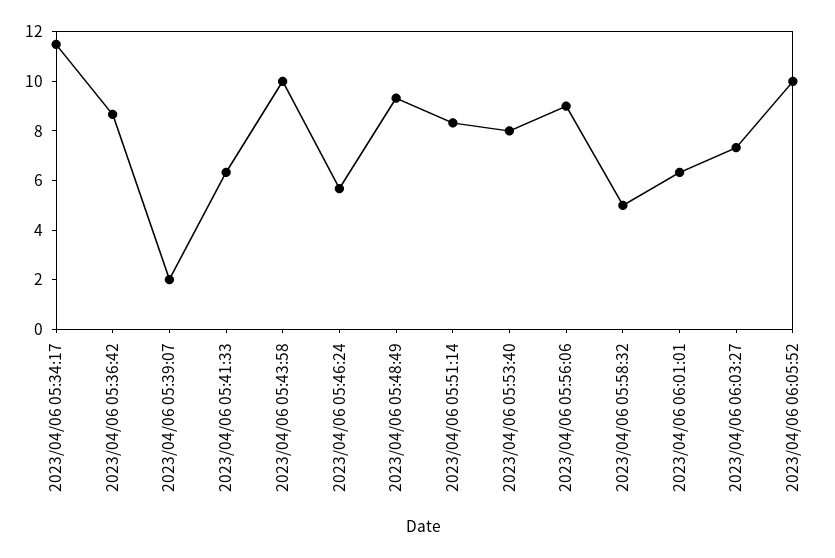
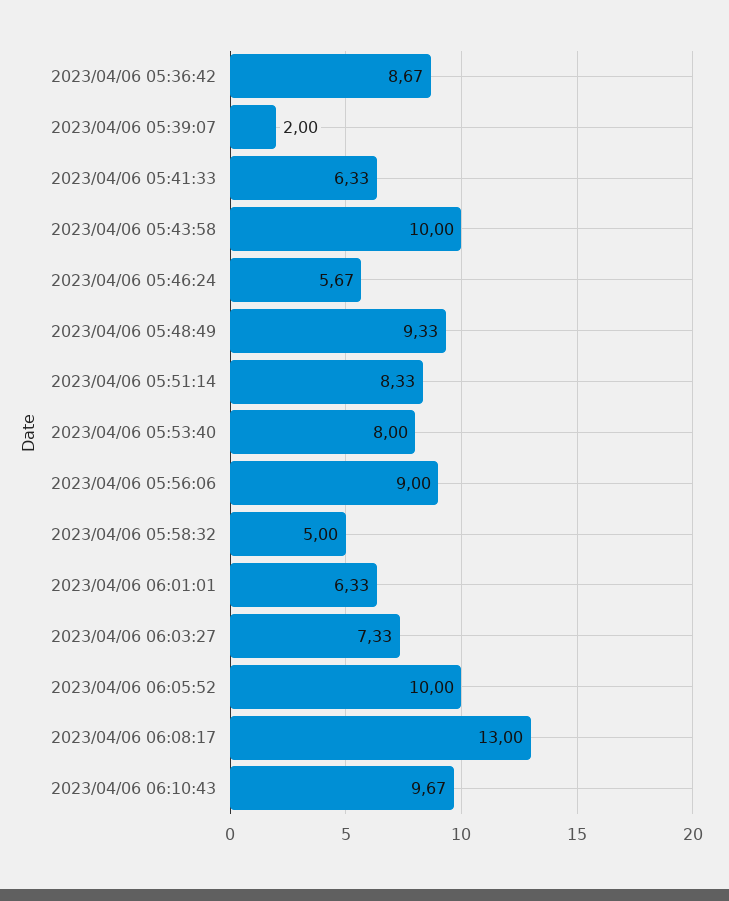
2023/04/06 05:34:17: 11.5 -> none
2023/04/06 06:08:17: none -> 13
2023/04/06 06:10:43: none -> 9.67

